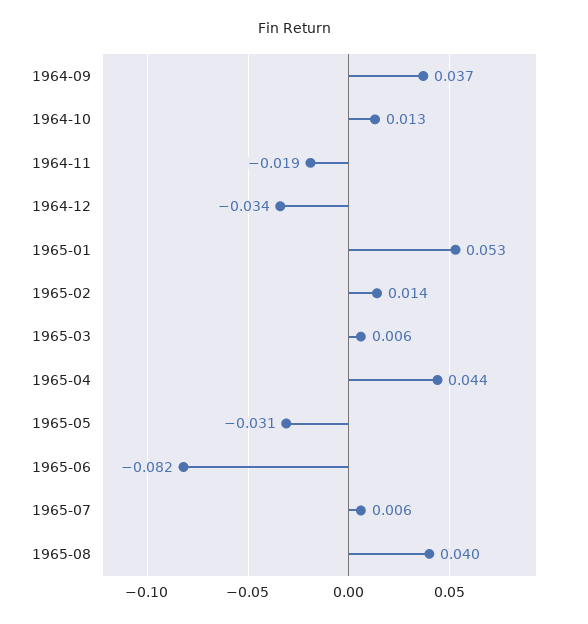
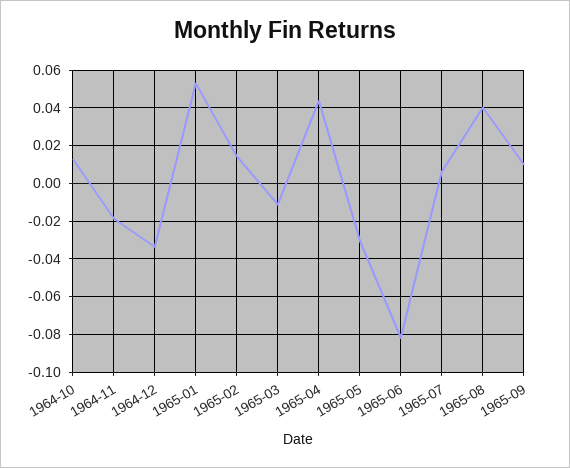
1964-09: 0.037 -> none
1965-03: 0.006 -> -0.01
1965-09: none -> 0.01

